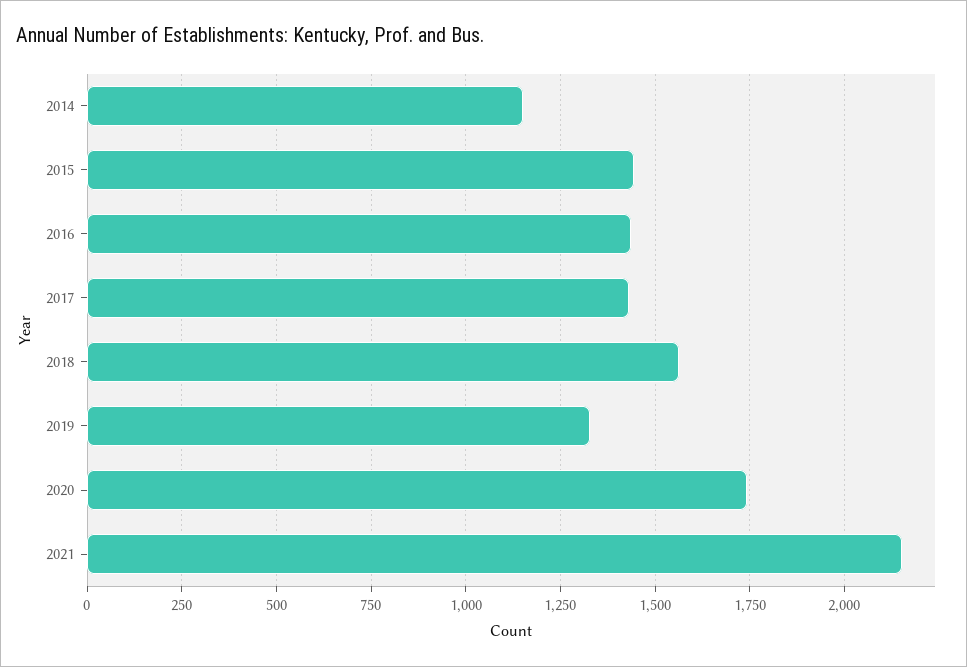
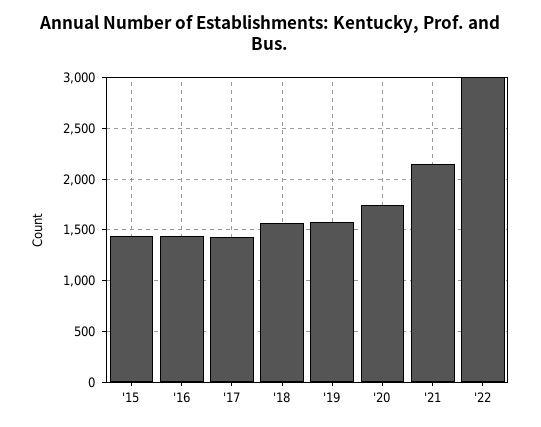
2014: 1150 -> none
2019: 1325 -> 1600
'22: none -> 3000

